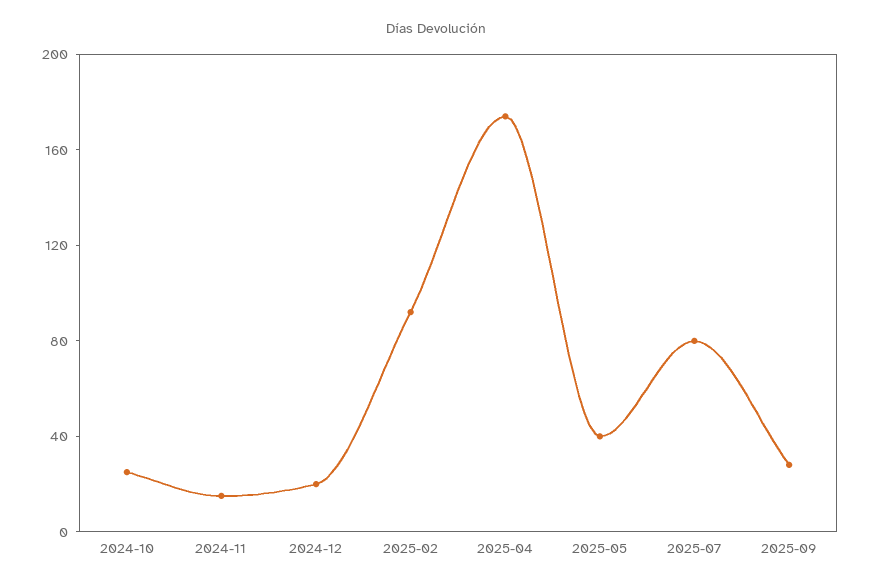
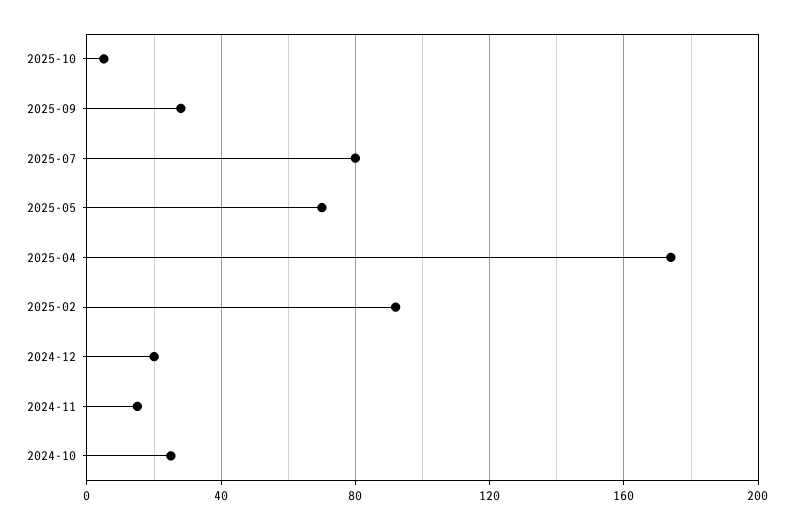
2025-05: 40 -> 70
2025-10: none -> 5

